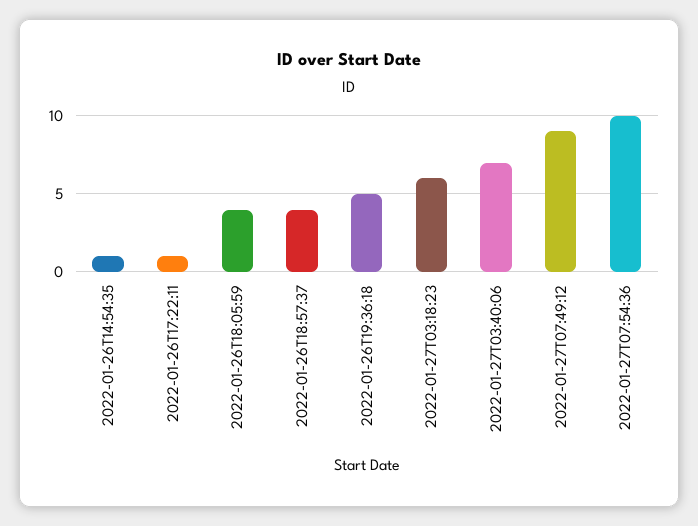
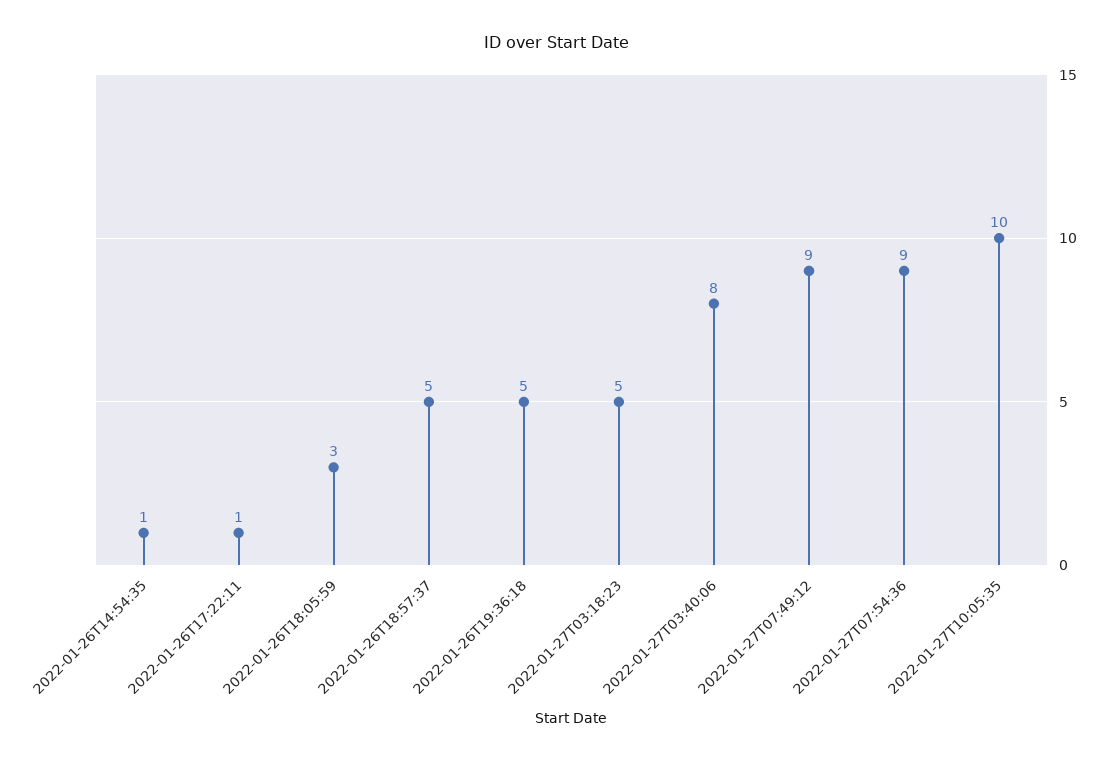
2022-01-26T18:05:59: 4 -> 3
2022-01-26T18:57:37: 4 -> 5
2022-01-27T03:18:23: 6 -> 5
2022-01-27T03:40:06: 7 -> 8
2022-01-27T07:54:36: 10 -> 9
2022-01-27T10:05:35: none -> 10

